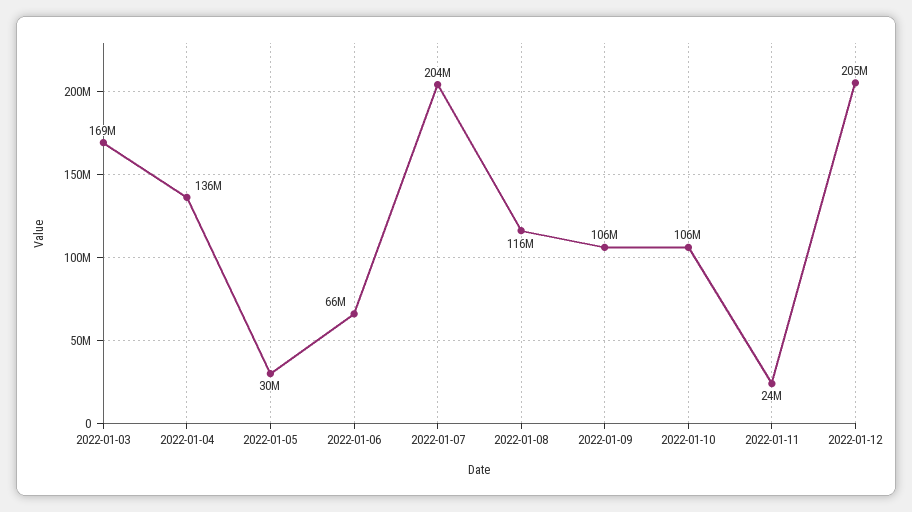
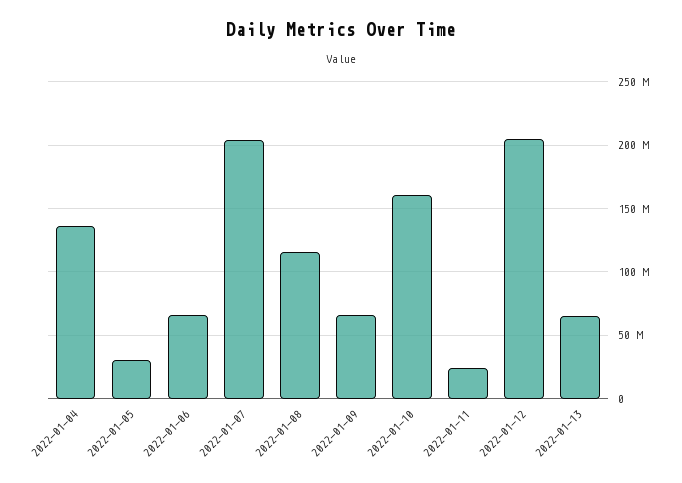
2022-01-03: 169000000 -> none
2022-01-09: 106000000 -> 65000000
2022-01-10: 106000000 -> 160000000
2022-01-13: none -> 65000000

